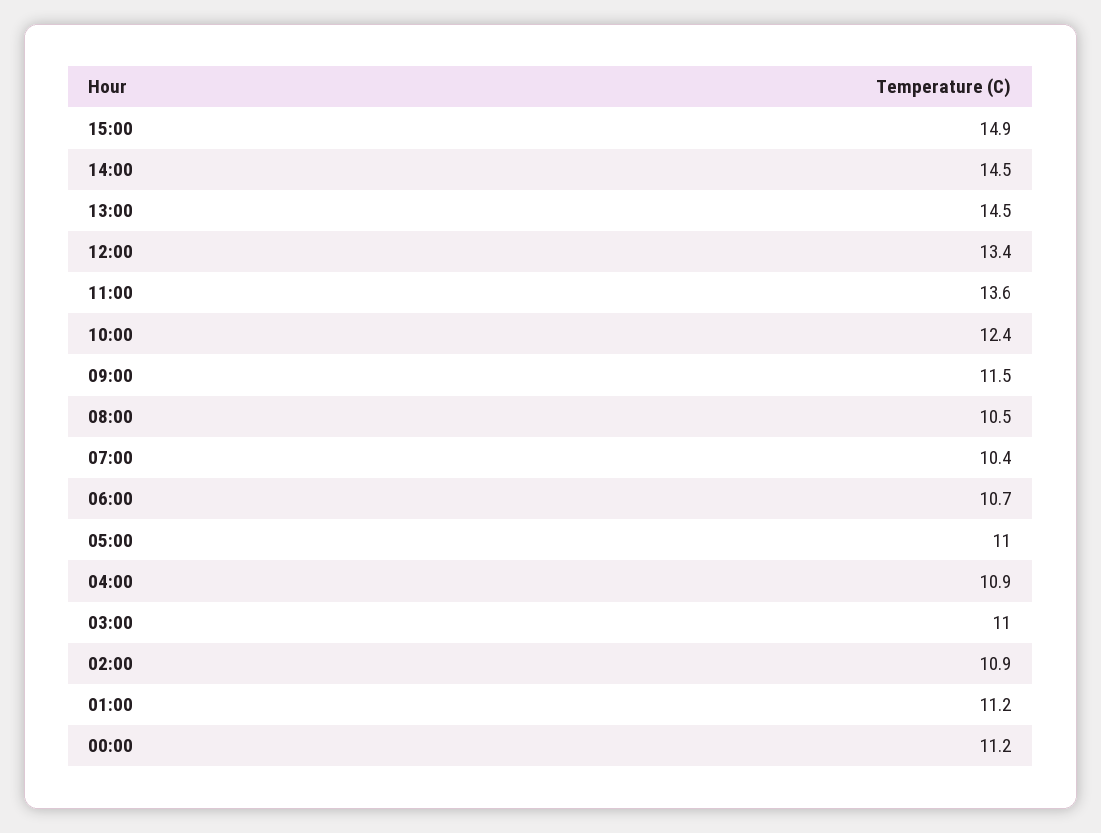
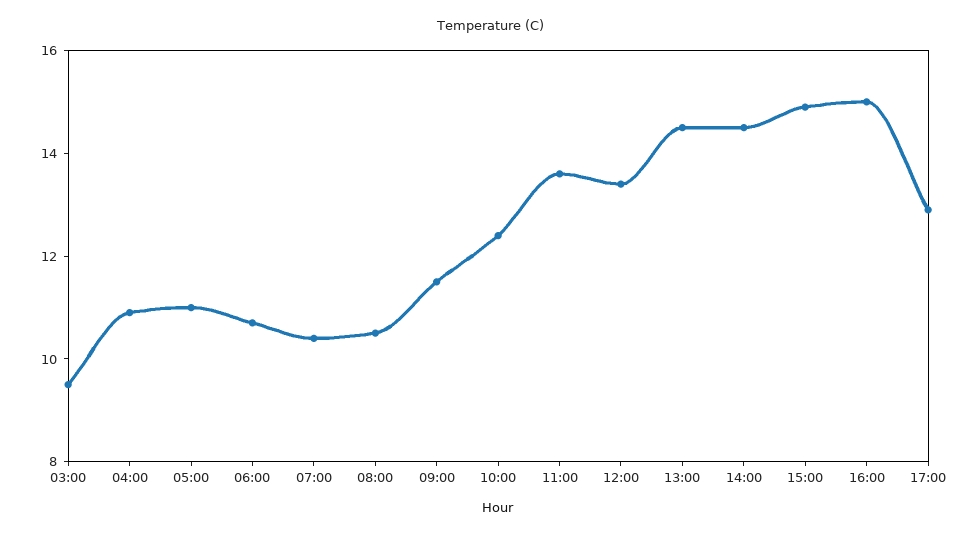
03:00: 11 -> 9.5
02:00: 10.9 -> none
01:00: 11.2 -> none
00:00: 11.2 -> none
16:00: none -> 15
17:00: none -> 13

